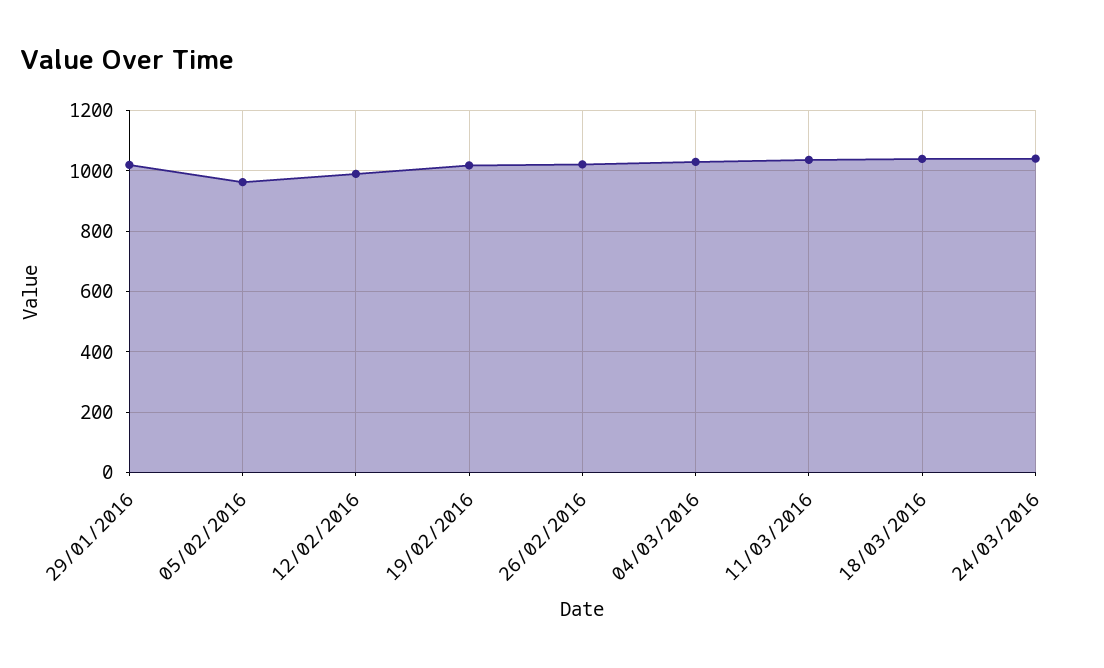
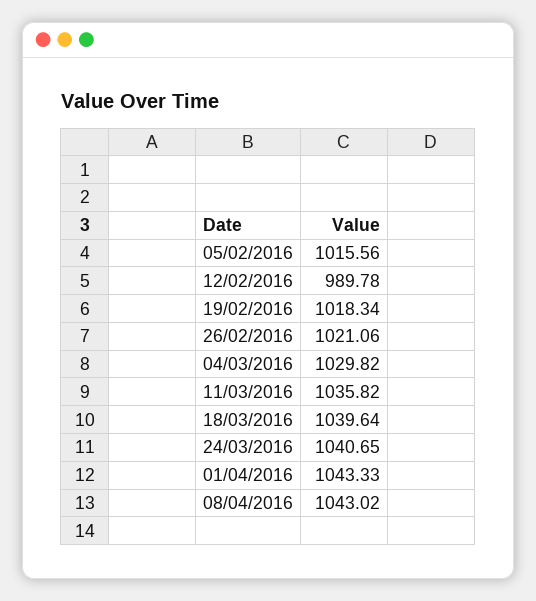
29/01/2016: 1020 -> none
05/02/2016: 960 -> 1015.56
01/04/2016: none -> 1043.33
08/04/2016: none -> 1043.02

